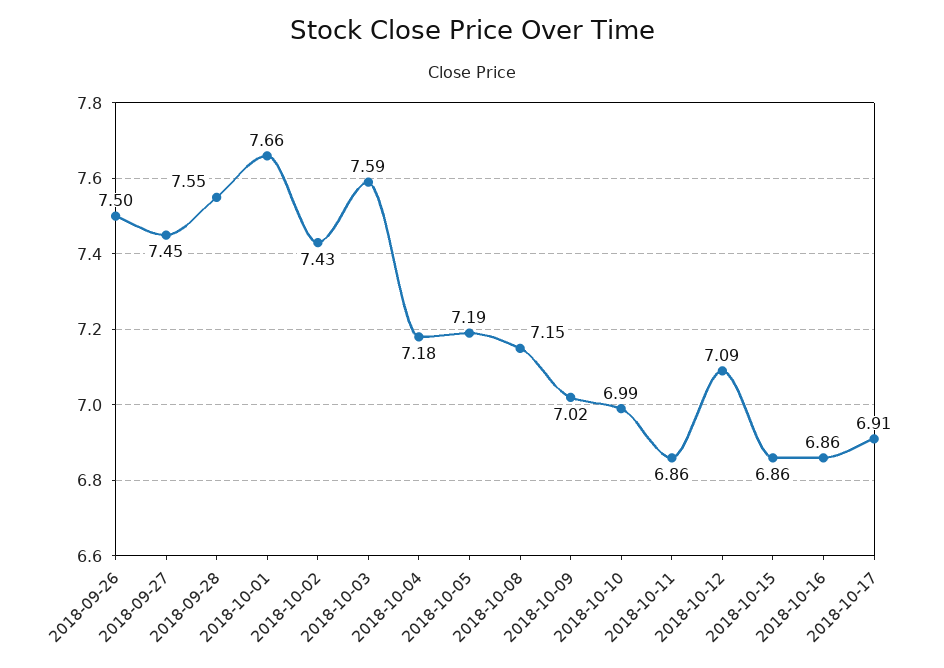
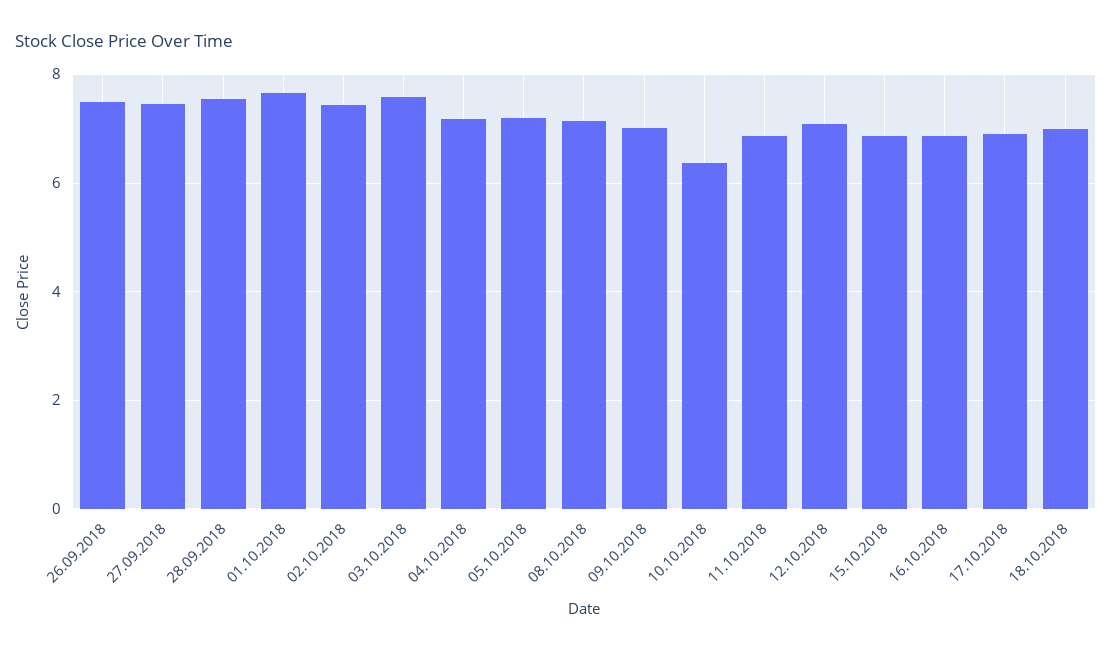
2018-10-10: 6.99 -> 6.4
18.10.2018: none -> 7

